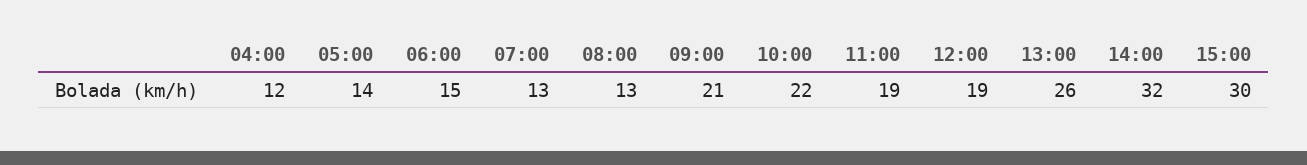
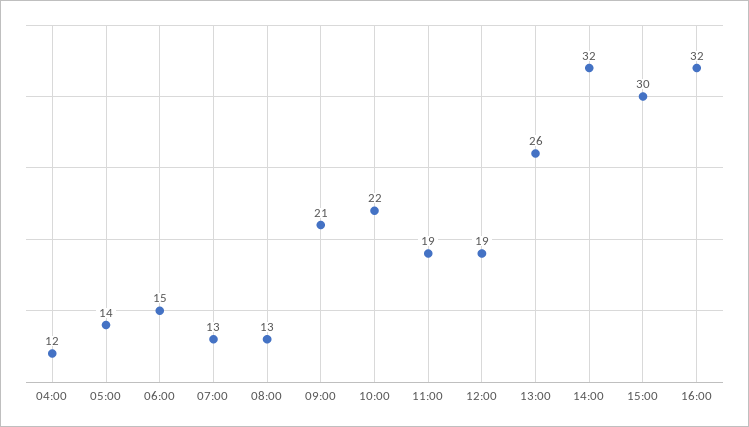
16:00: none -> 32

